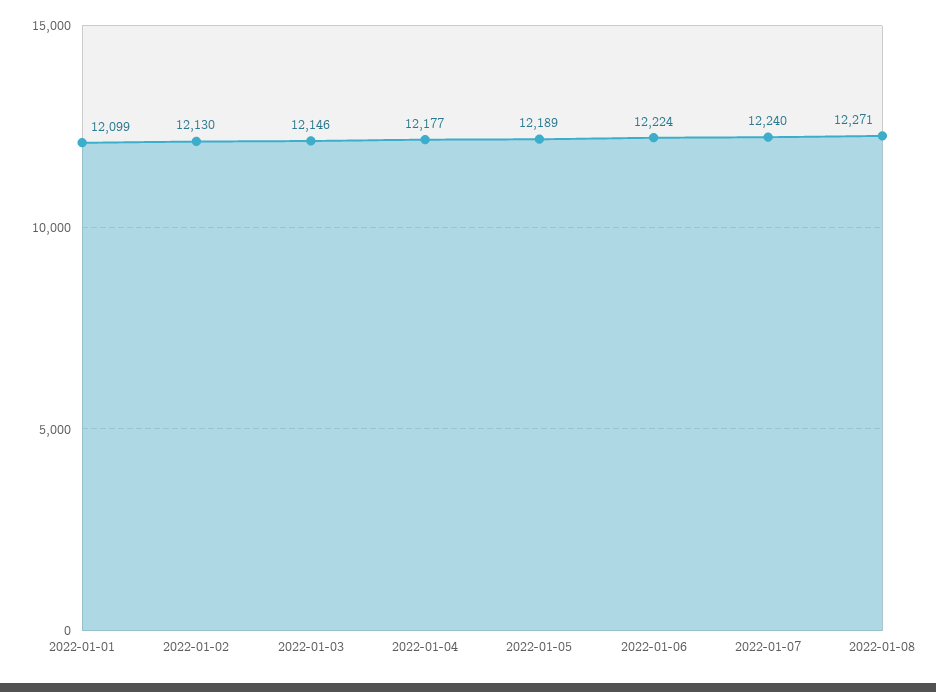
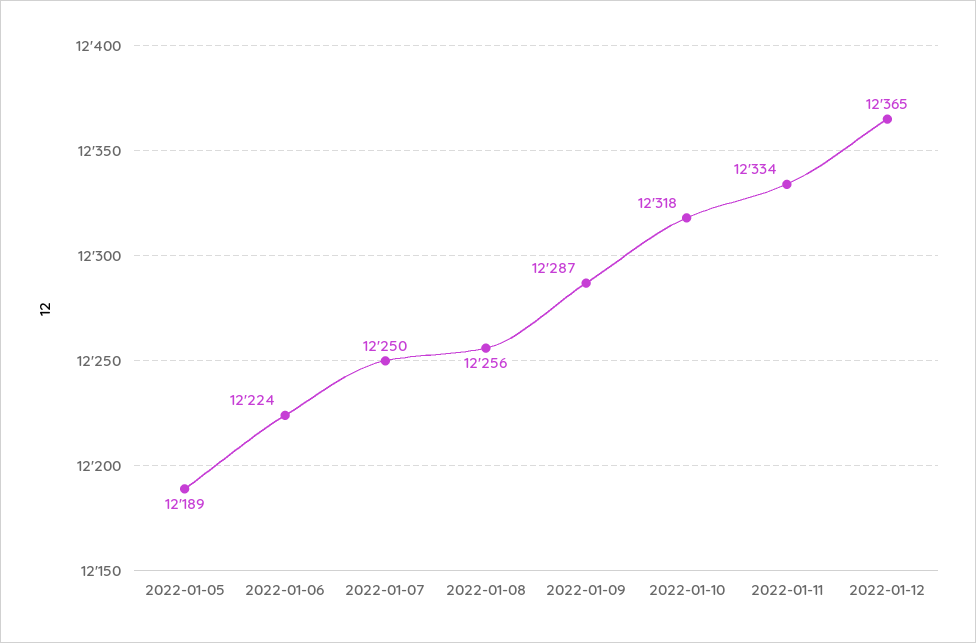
2022-01-01: 12099 -> none
2022-01-02: 12130 -> none
2022-01-03: 12146 -> none
2022-01-04: 12177 -> none
2022-01-07: 12240 -> 12250
2022-01-08: 12271 -> 12256
2022-01-09: none -> 12287
2022-01-10: none -> 12318
2022-01-11: none -> 12334
2022-01-12: none -> 12365

